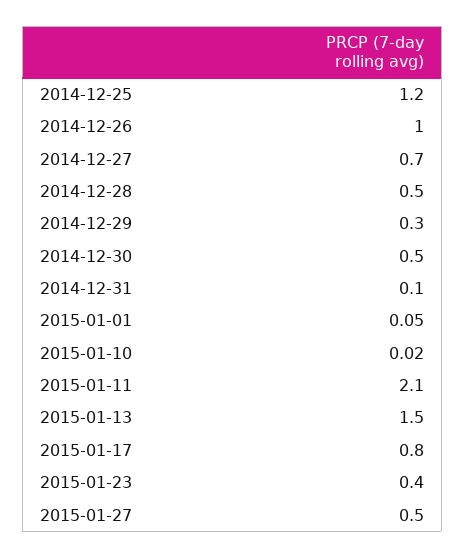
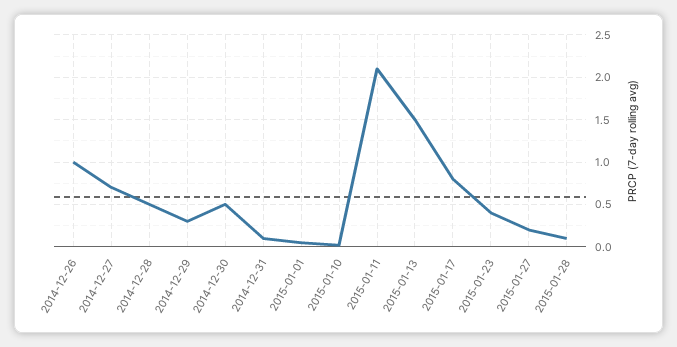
2014-12-25: 1.2 -> none
2015-01-27: 0.5 -> 0.2
2015-01-28: none -> 0.1

